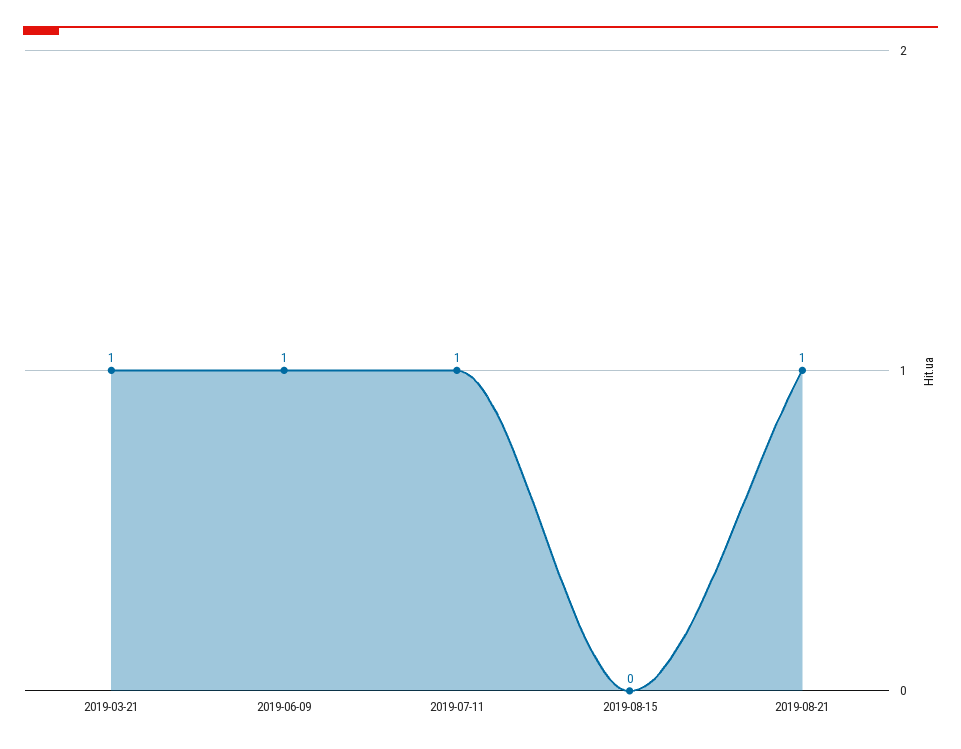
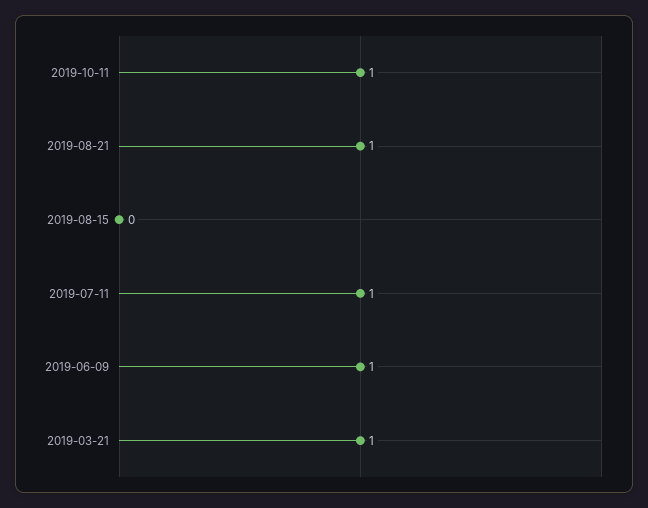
2019-10-11: none -> 1

